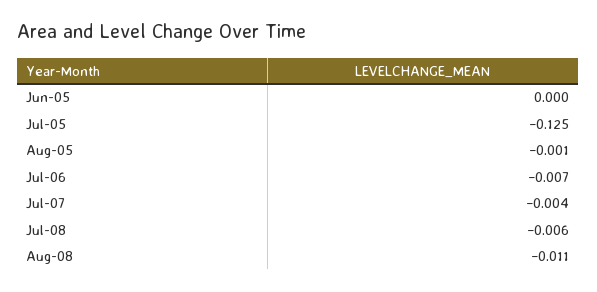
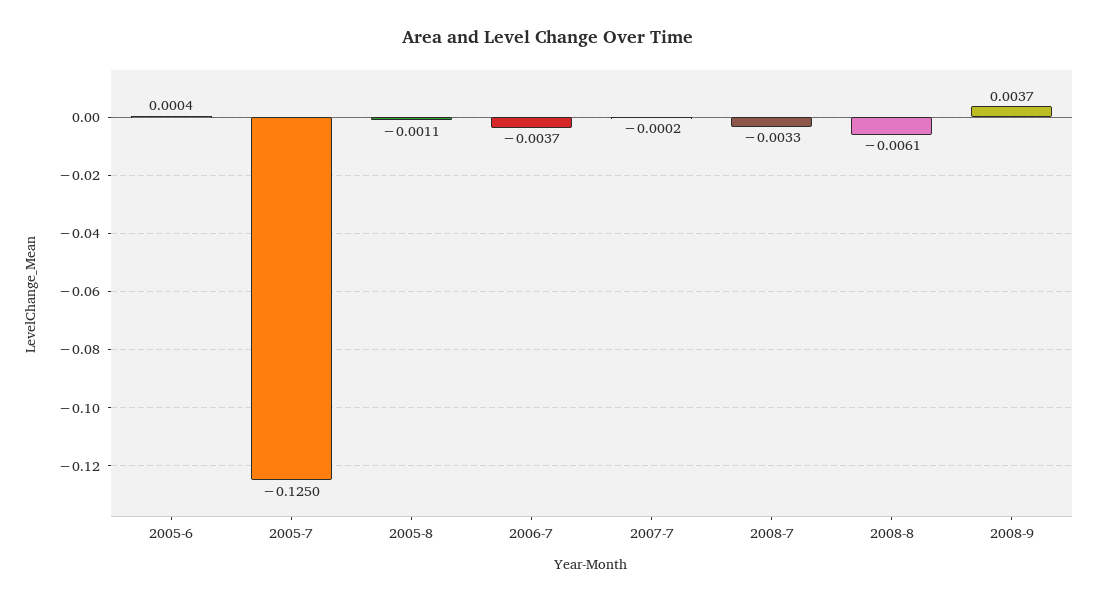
Jul-06: -0.007 -> -0.0037
Jul-07: -0.004 -> -0.0002
Jul-08: -0.006 -> -0.0033
Aug-08: -0.011 -> -0.0061
2008-9: none -> 0.0037

